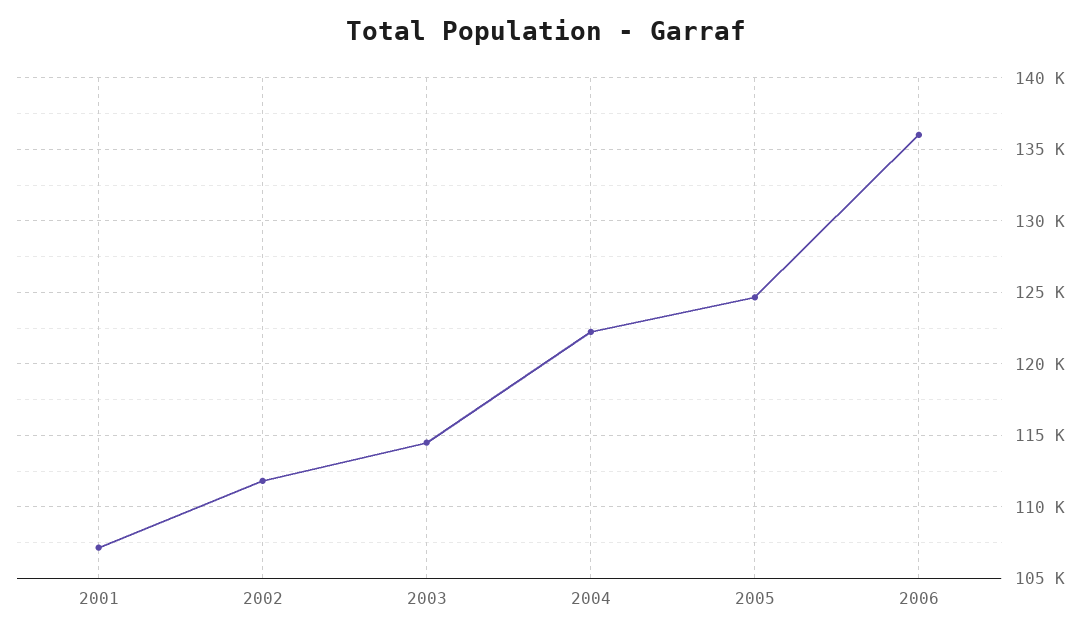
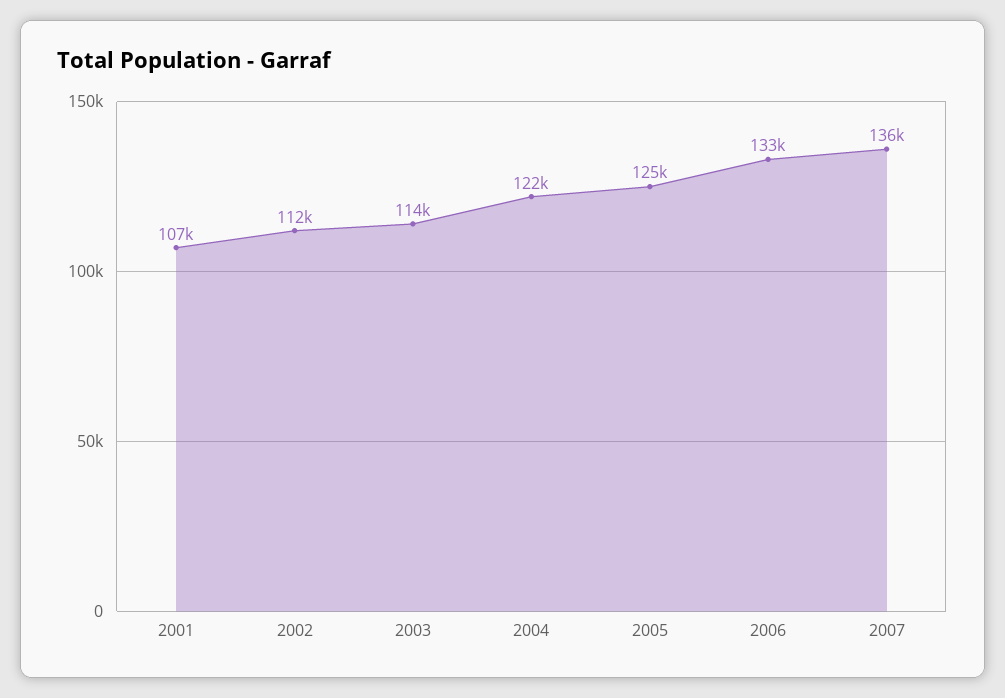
2006: 136000 -> 133000
2007: none -> 136000

